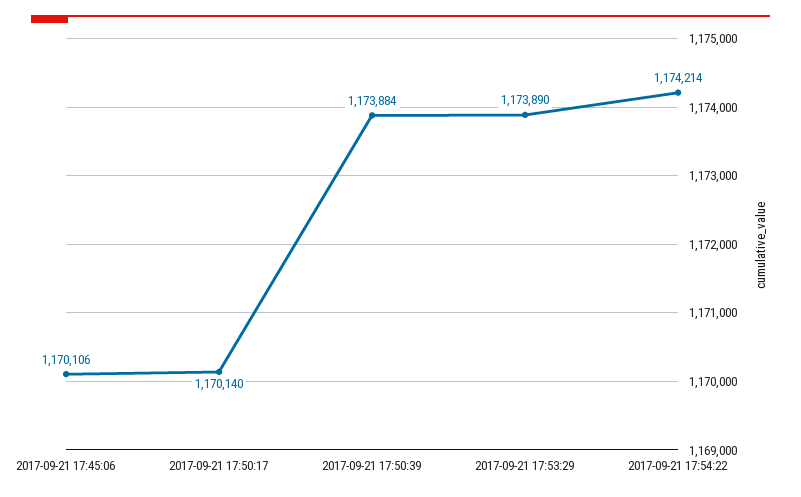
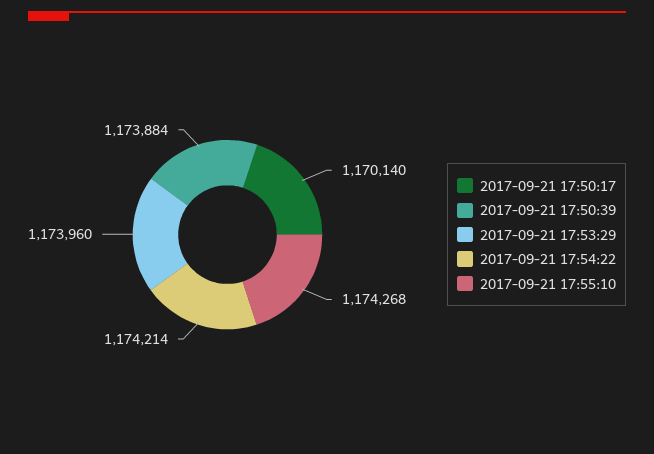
2017-09-21 17:45:06: 1170106 -> none
2017-09-21 17:53:29: 1173890 -> 1173960
2017-09-21 17:55:10: none -> 1174268

